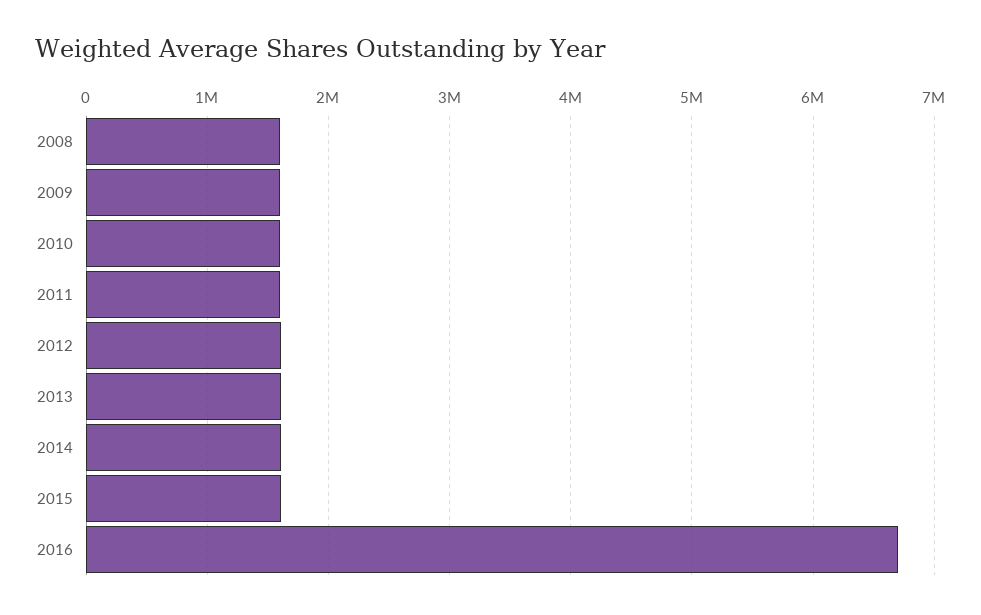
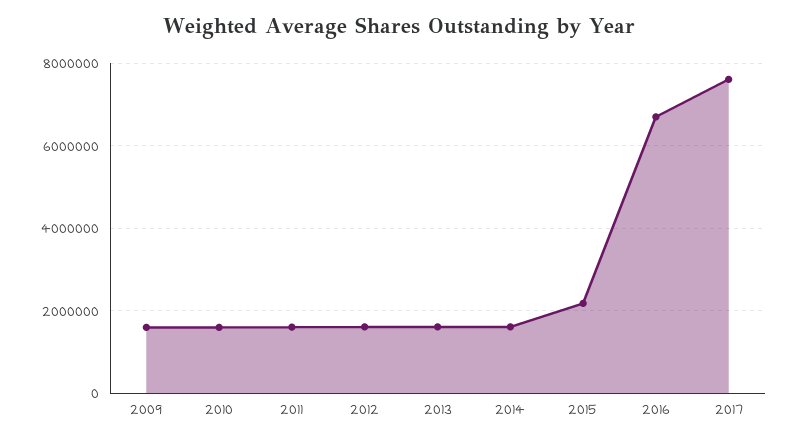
2008: 1600000 -> none
2015: 1600000 -> 2200000
2017: none -> 7600000

